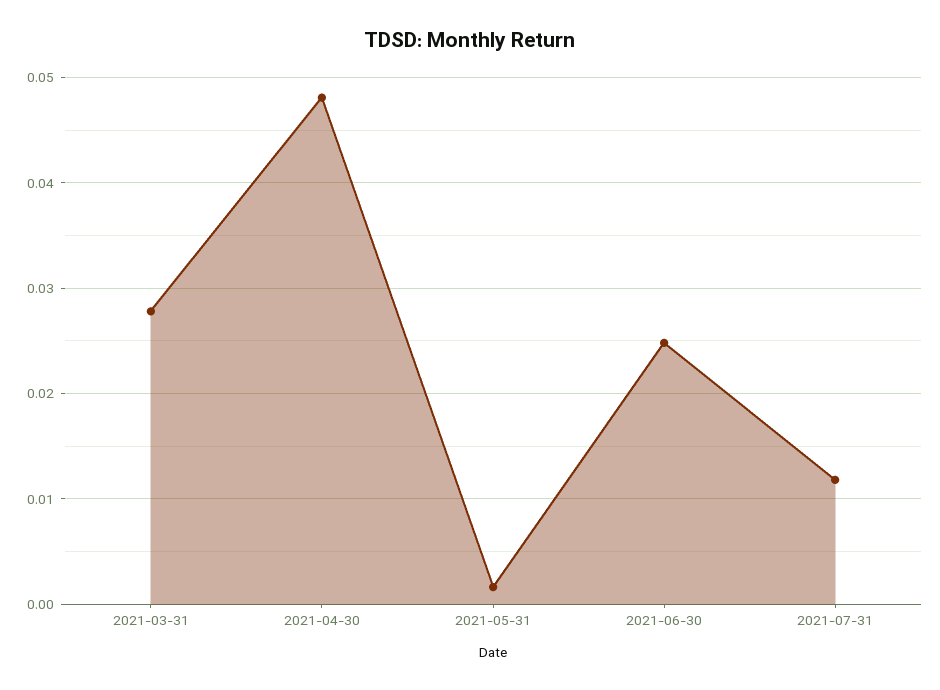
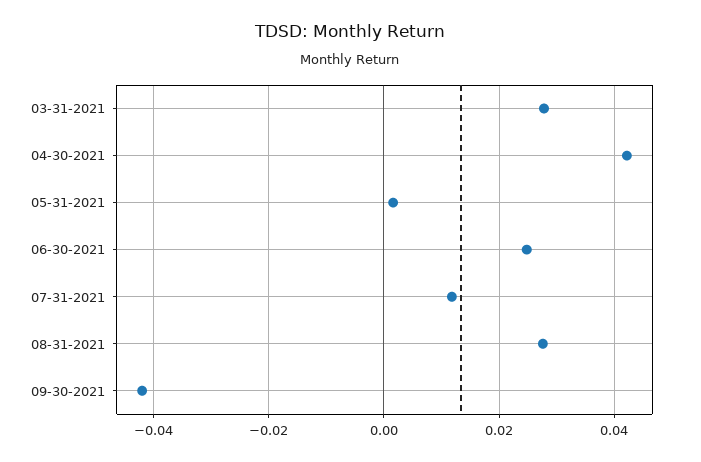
2021-04-30: 0.048 -> 0.042
08-31-2021: none -> 0.028
09-30-2021: none -> -0.042

